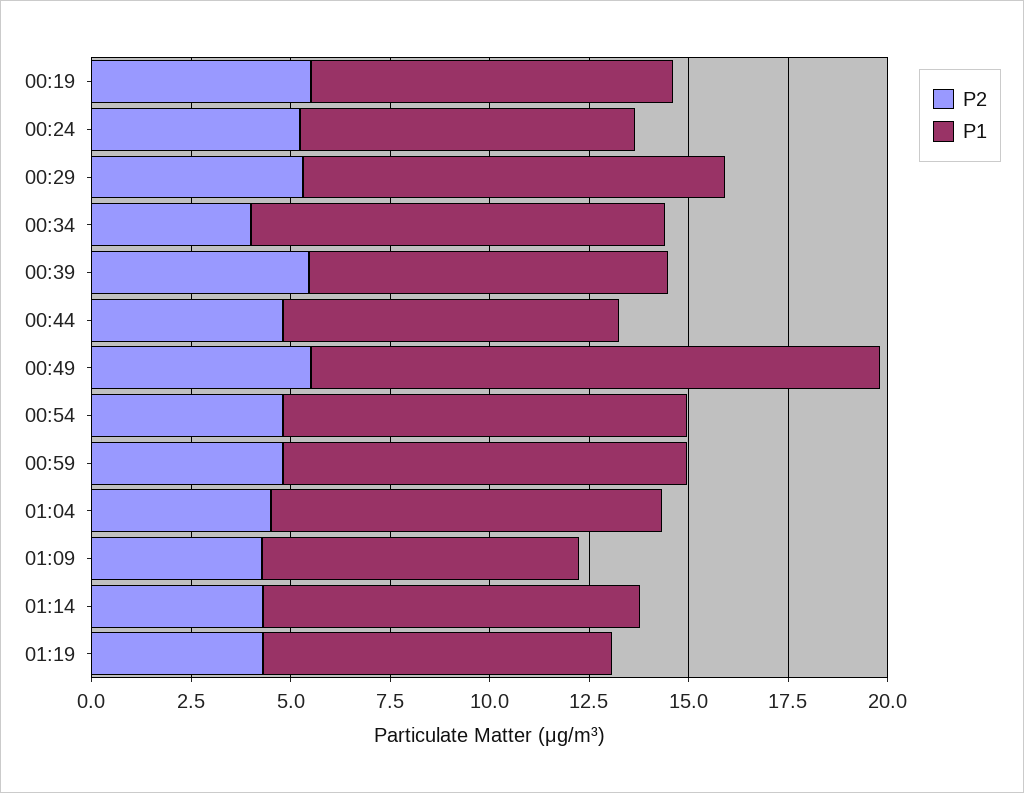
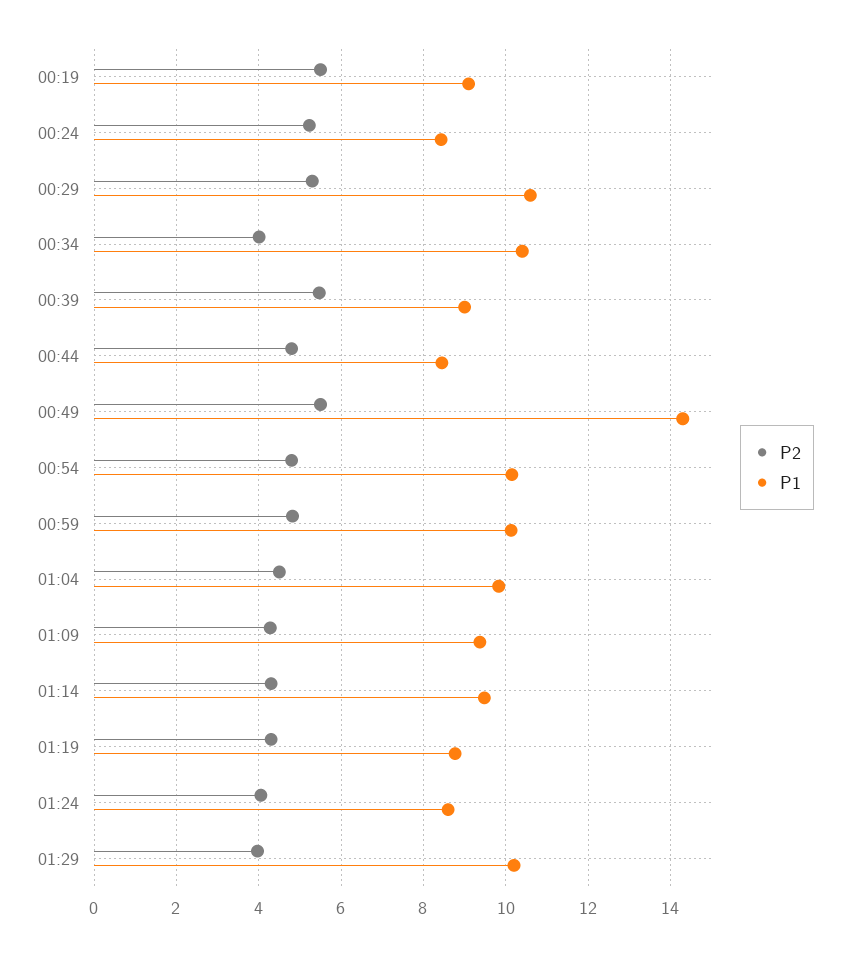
P1, 01:09: 8 -> 9.4
P2, 01:24: none -> 4
P1, 01:24: none -> 8.6
P2, 01:29: none -> 4
P1, 01:29: none -> 10.2

